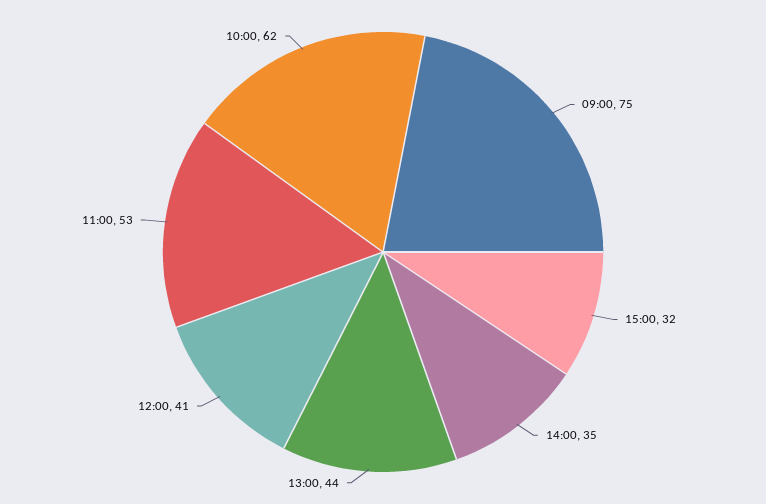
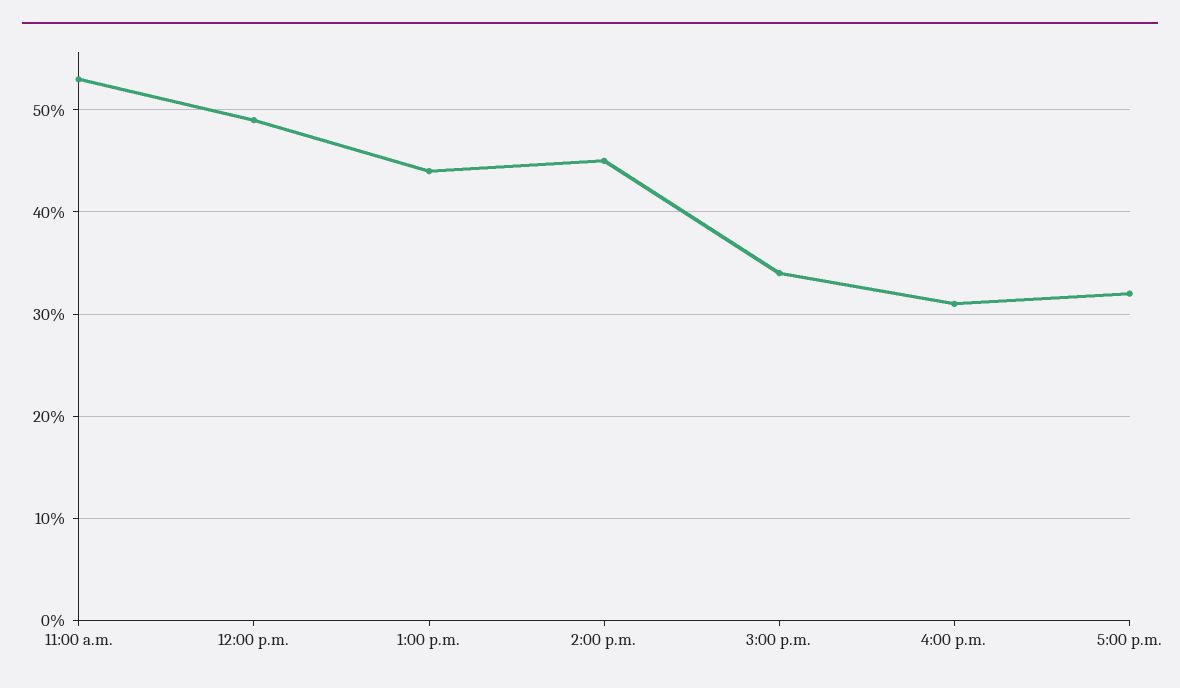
09:00: 75 -> none
15:00: 32 -> 34
14:00: 35 -> 45
12:00: 41 -> 49
10:00: 62 -> none
4:00 p.m.: none -> 31
5:00 p.m.: none -> 32

